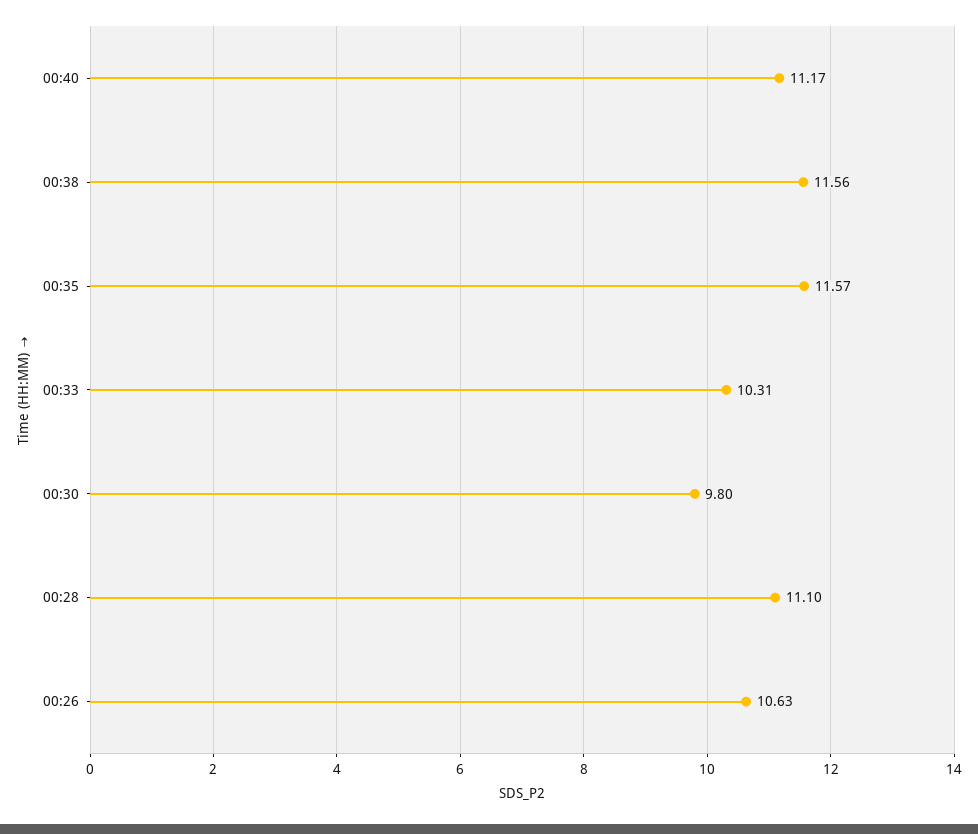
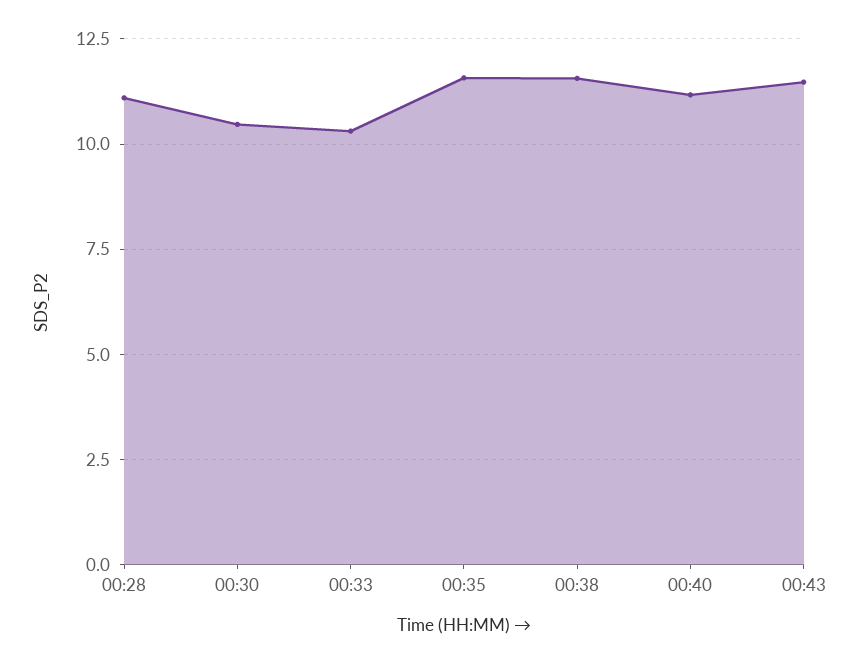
00:30: 9.8 -> 10.5
00:26: 10.63 -> none
00:43: none -> 11.5

